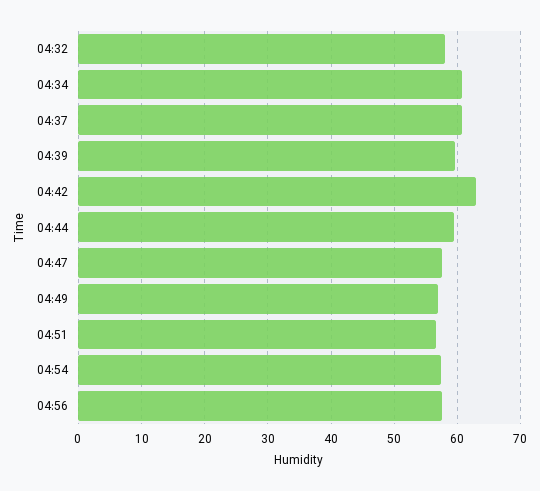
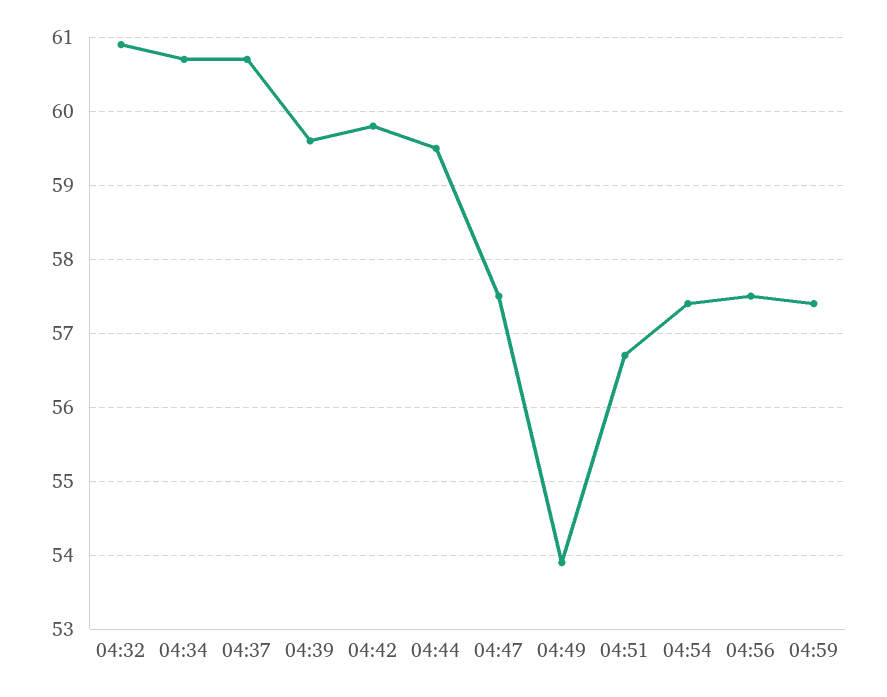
04:32: 58 -> 60.9
04:42: 63 -> 59.8
04:49: 57 -> 53.9
04:59: none -> 57.4

